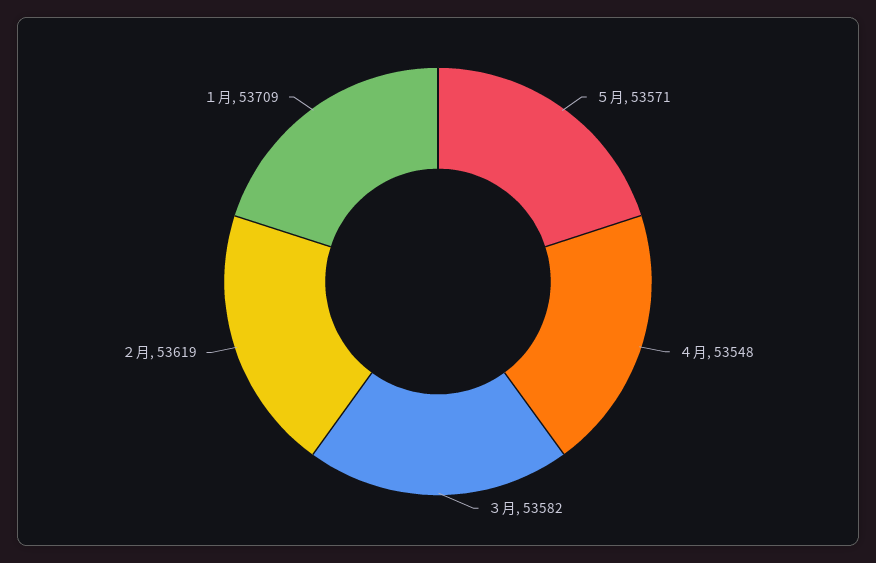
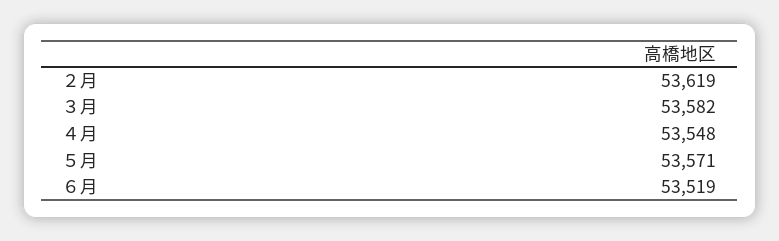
１月: 53709 -> none
６月: none -> 53519

